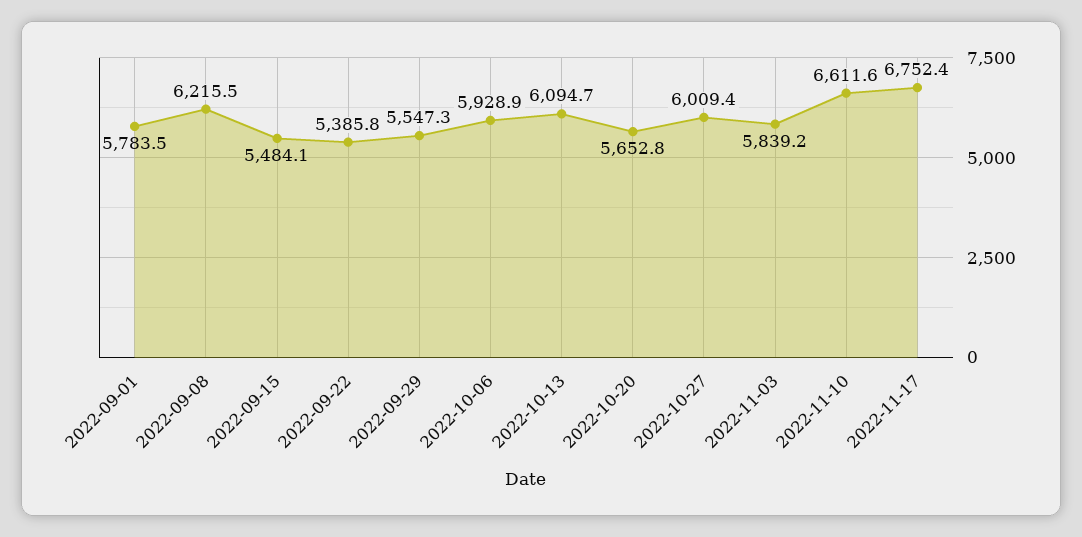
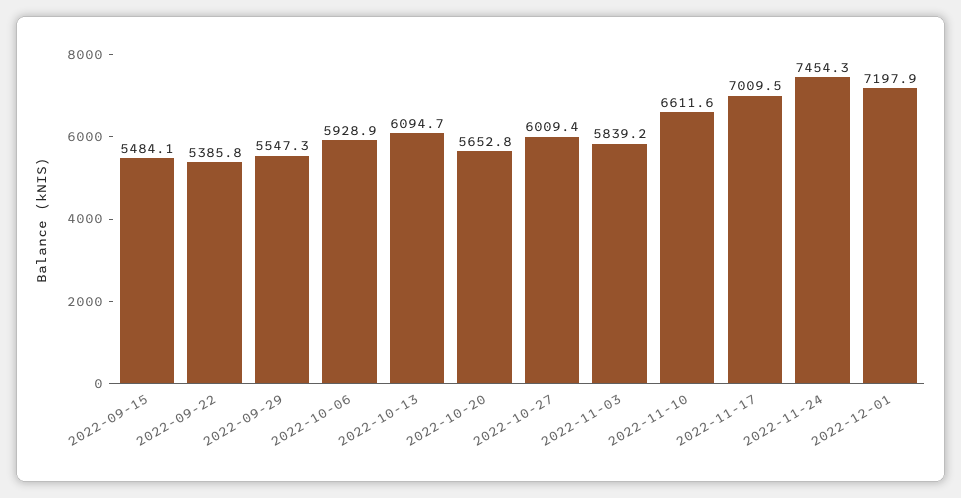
2022-09-01: 5783.5 -> none
2022-09-08: 6215.5 -> none
2022-11-17: 6752.4 -> 7009.5
2022-11-24: none -> 7454.3
2022-12-01: none -> 7197.9

